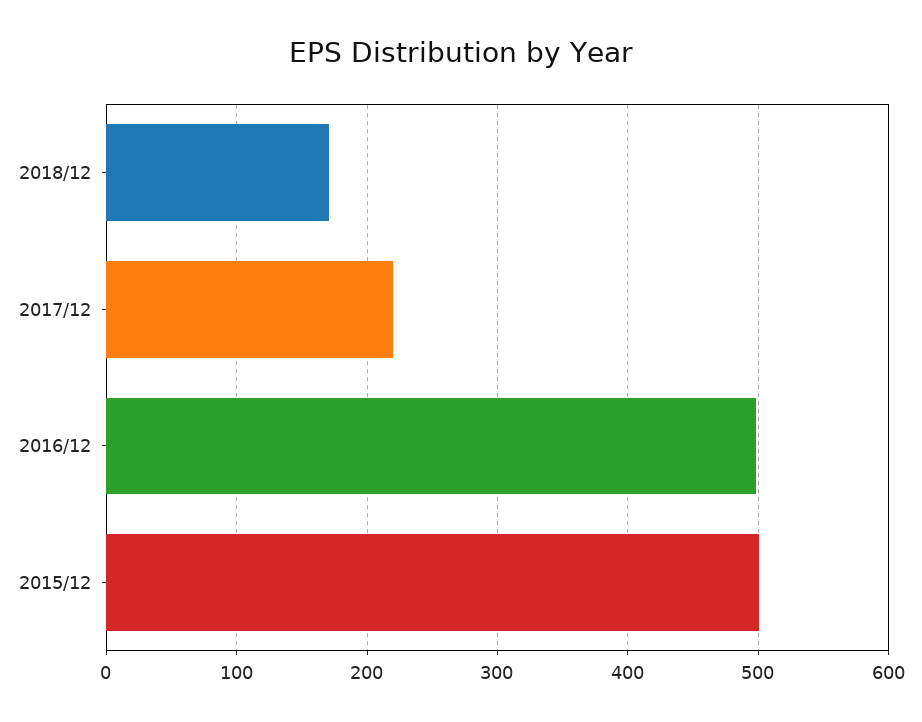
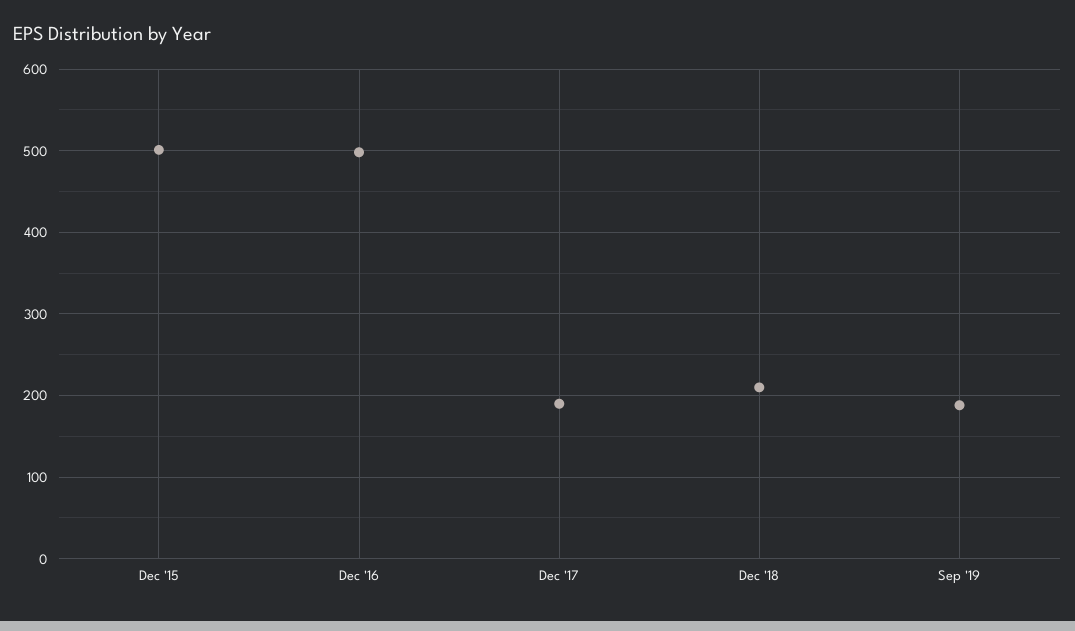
2018/12: 170 -> 210
2017/12: 220 -> 190
Sep '19: none -> 190

